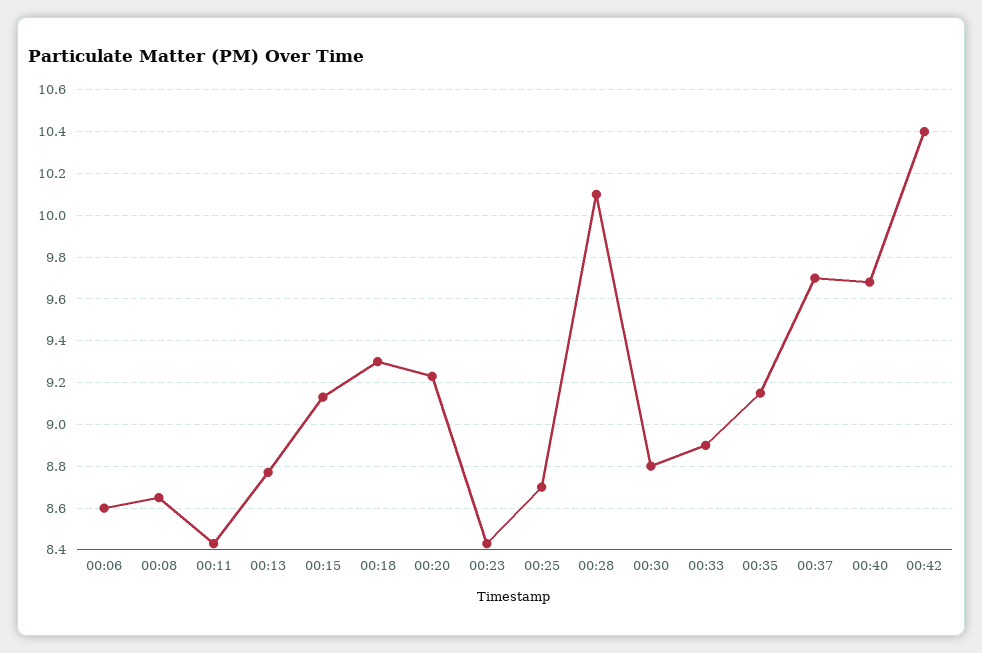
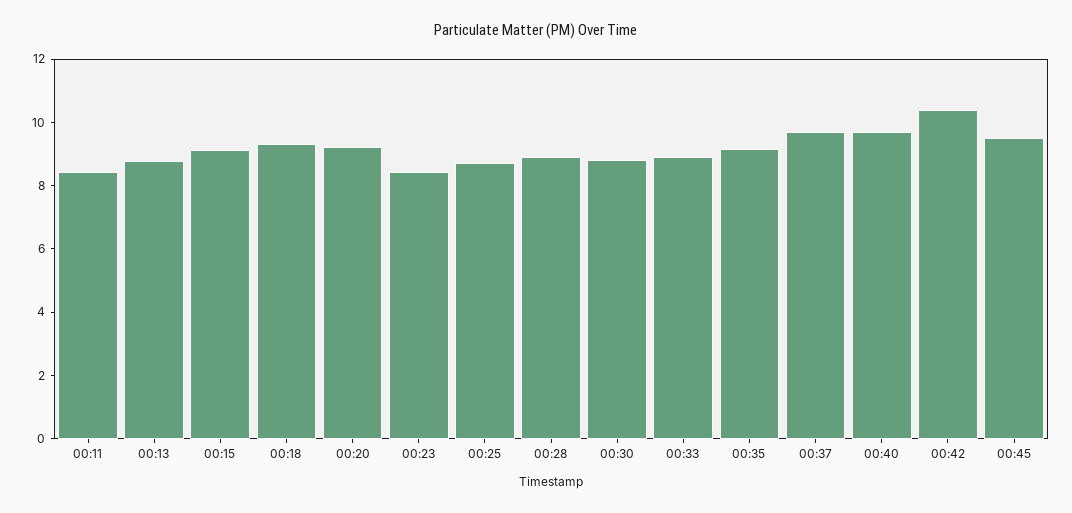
00:06: 8.6 -> none
00:08: 8.65 -> none
00:28: 10.1 -> 9
00:45: none -> 9.5

